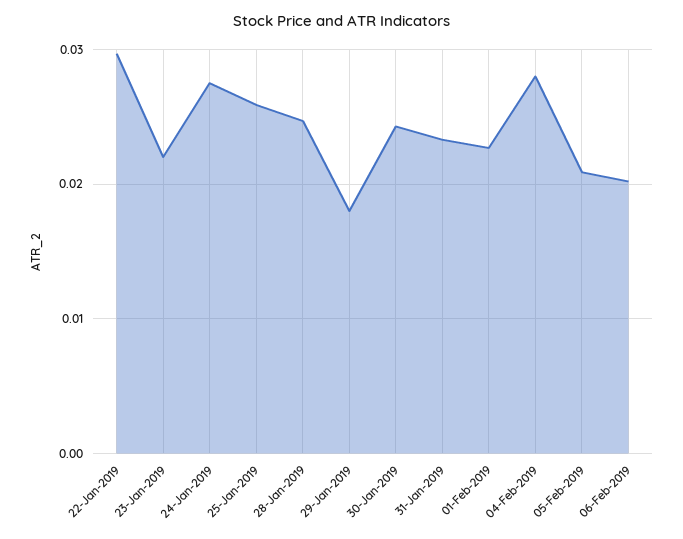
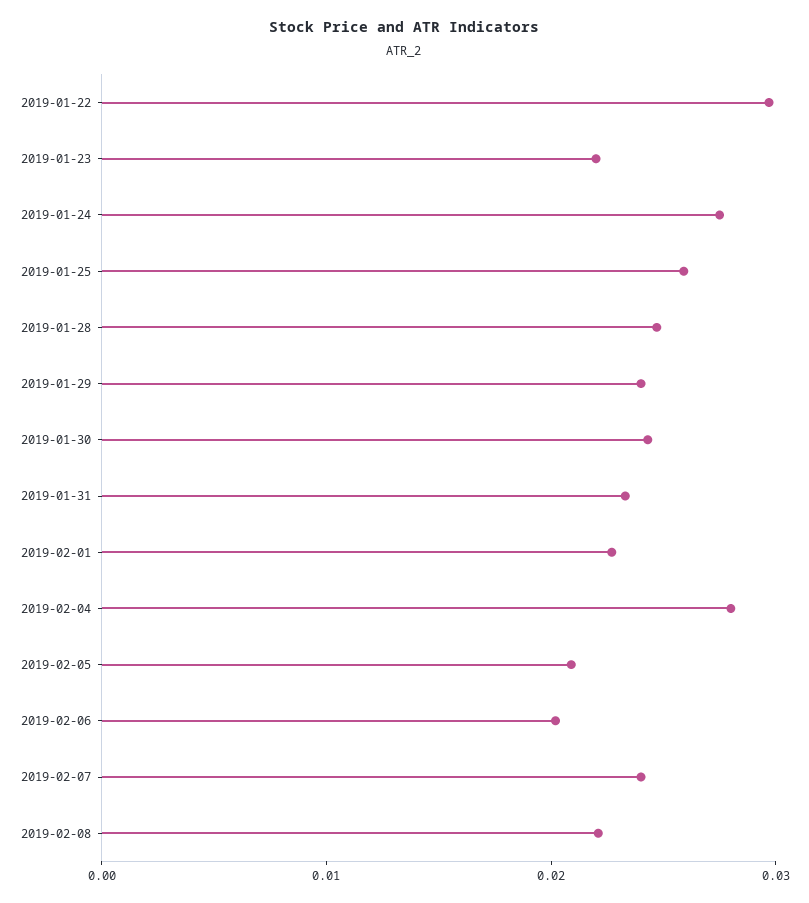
29-Jan-2019: 0.018 -> 0.024
2019-02-07: none -> 0.024
2019-02-08: none -> 0.022

